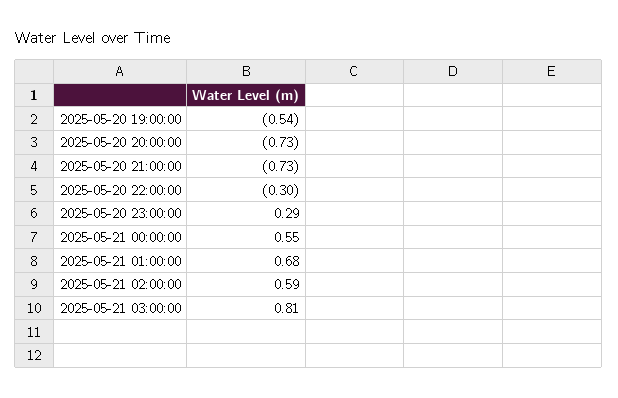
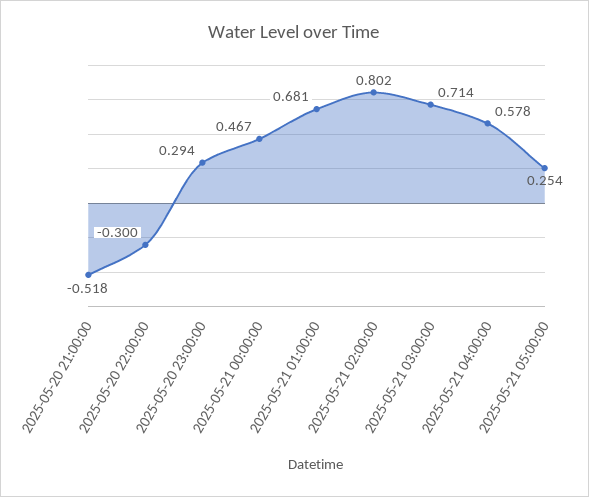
2025-05-20 19:00:00: -0.54 -> none
2025-05-20 20:00:00: -0.73 -> none
2025-05-20 21:00:00: -0.73 -> -0.518
2025-05-21 00:00:00: 0.55 -> 0.467
2025-05-21 02:00:00: 0.59 -> 0.802
2025-05-21 03:00:00: 0.81 -> 0.714
2025-05-21 04:00:00: none -> 0.578
2025-05-21 05:00:00: none -> 0.254

